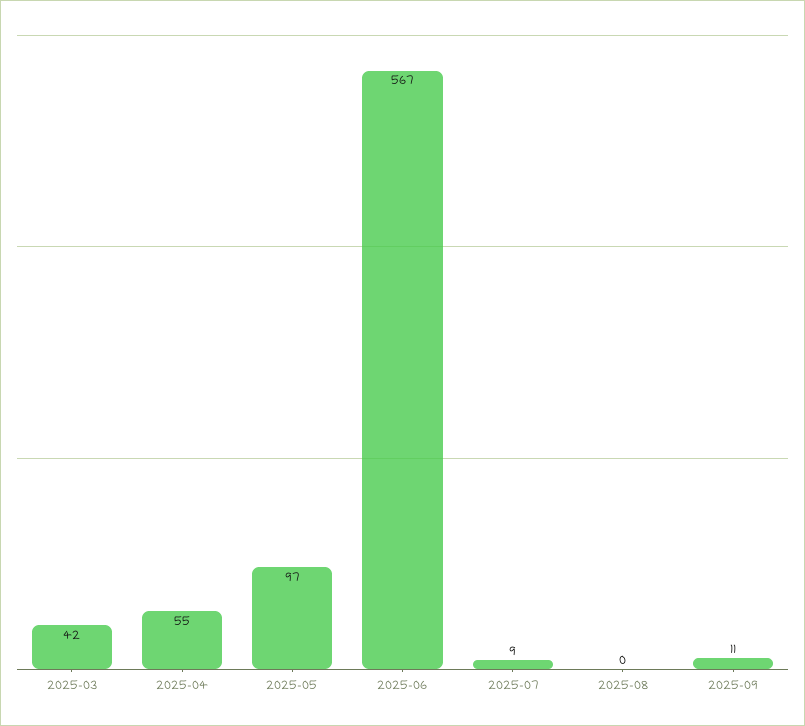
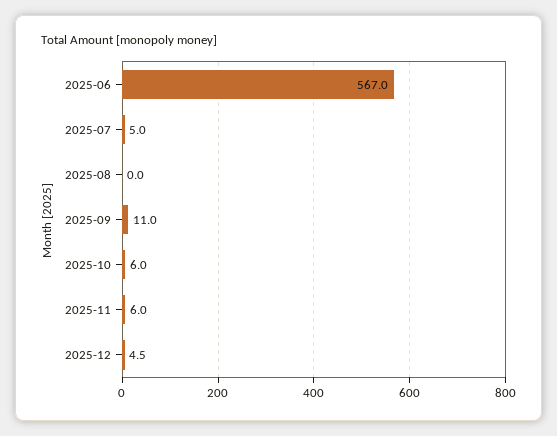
2025-03: 42 -> none
2025-04: 55 -> none
2025-05: 97 -> none
2025-07: 9 -> 5
2025-10: none -> 6
2025-11: none -> 6
2025-12: none -> 4.5

